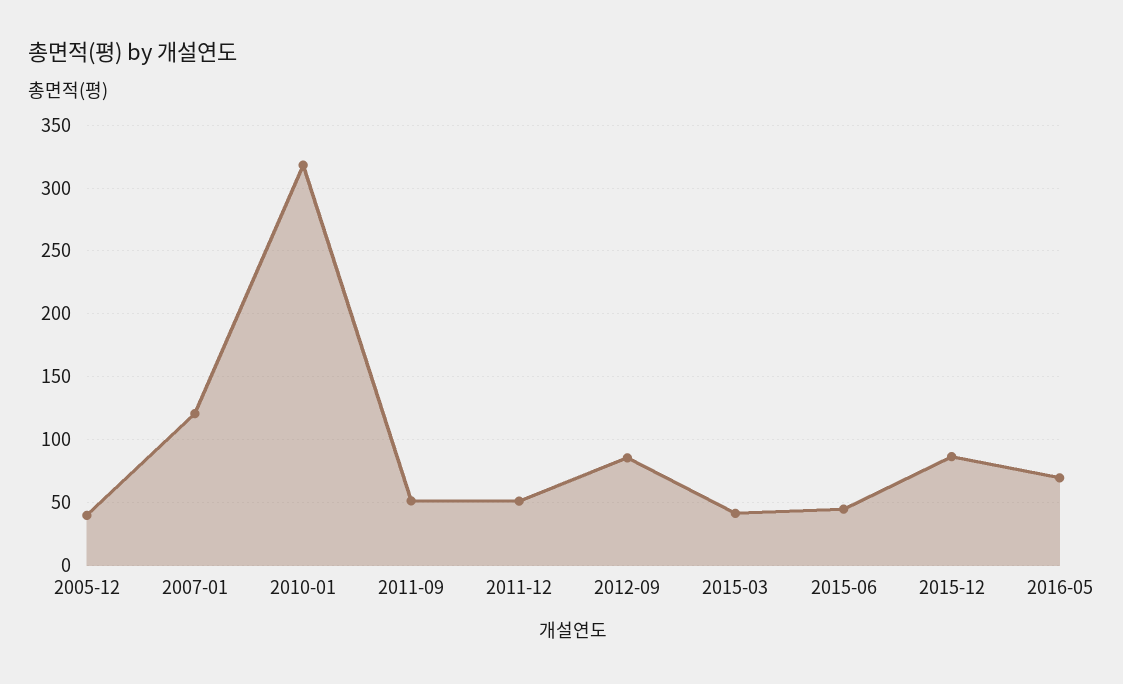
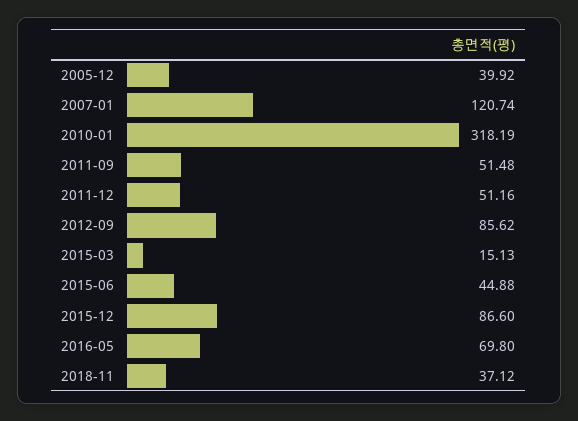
2015-03: 40 -> 15.13
2018-11: none -> 37.12

